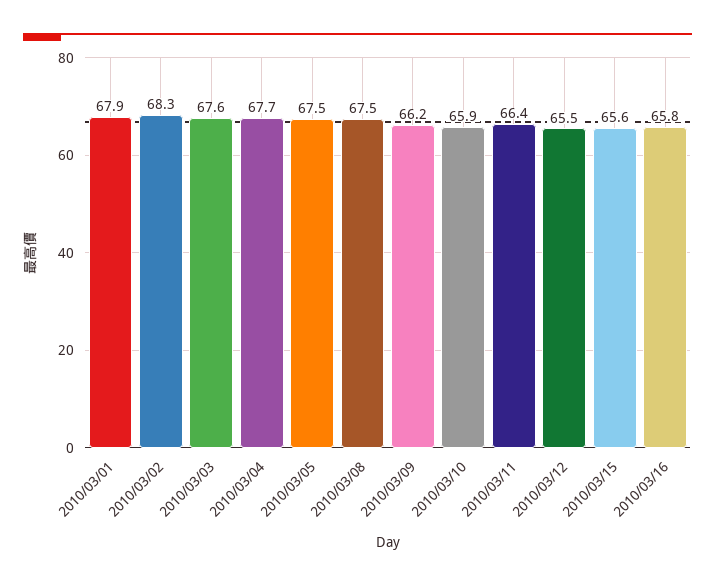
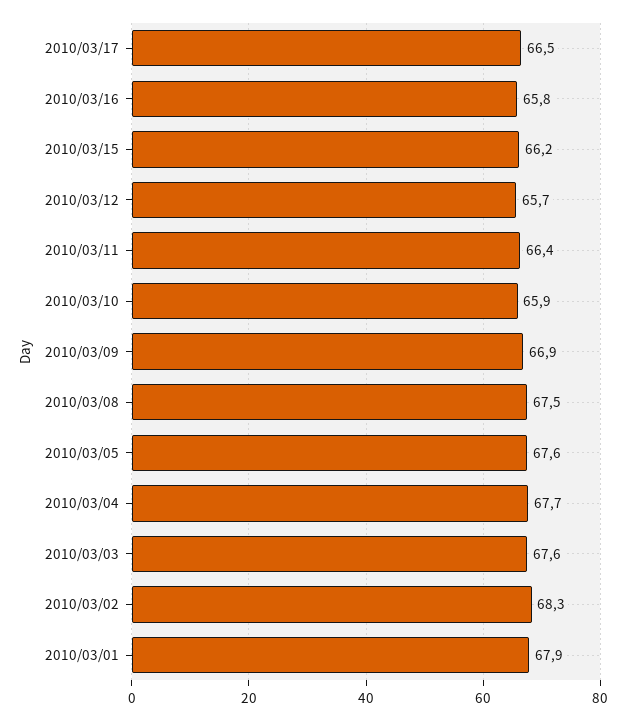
2010/03/05: 67.5 -> 67.6
2010/03/09: 66.2 -> 66.9
2010/03/12: 65.5 -> 65.7
2010/03/15: 65.6 -> 66.2
2010/03/17: none -> 66.5

